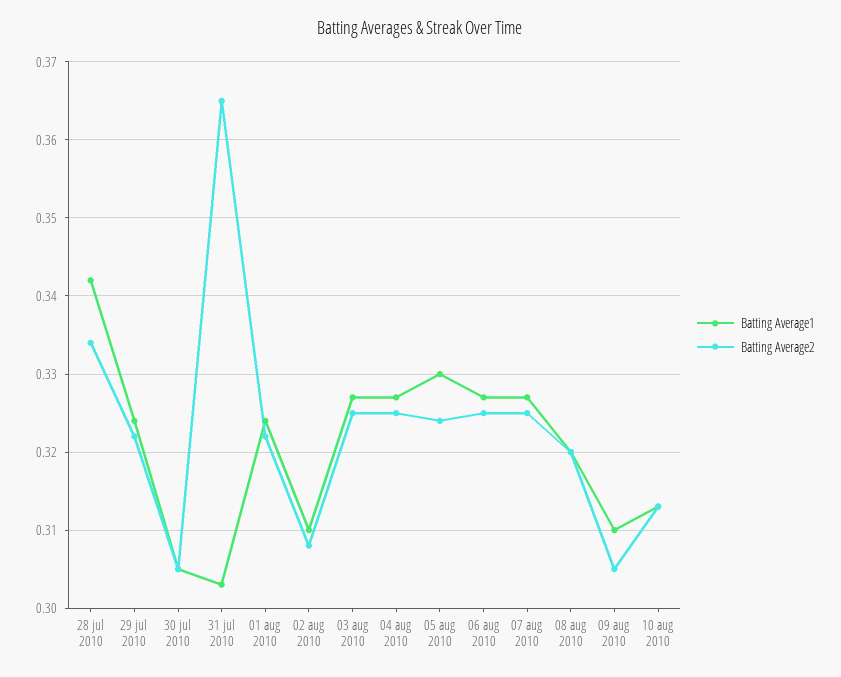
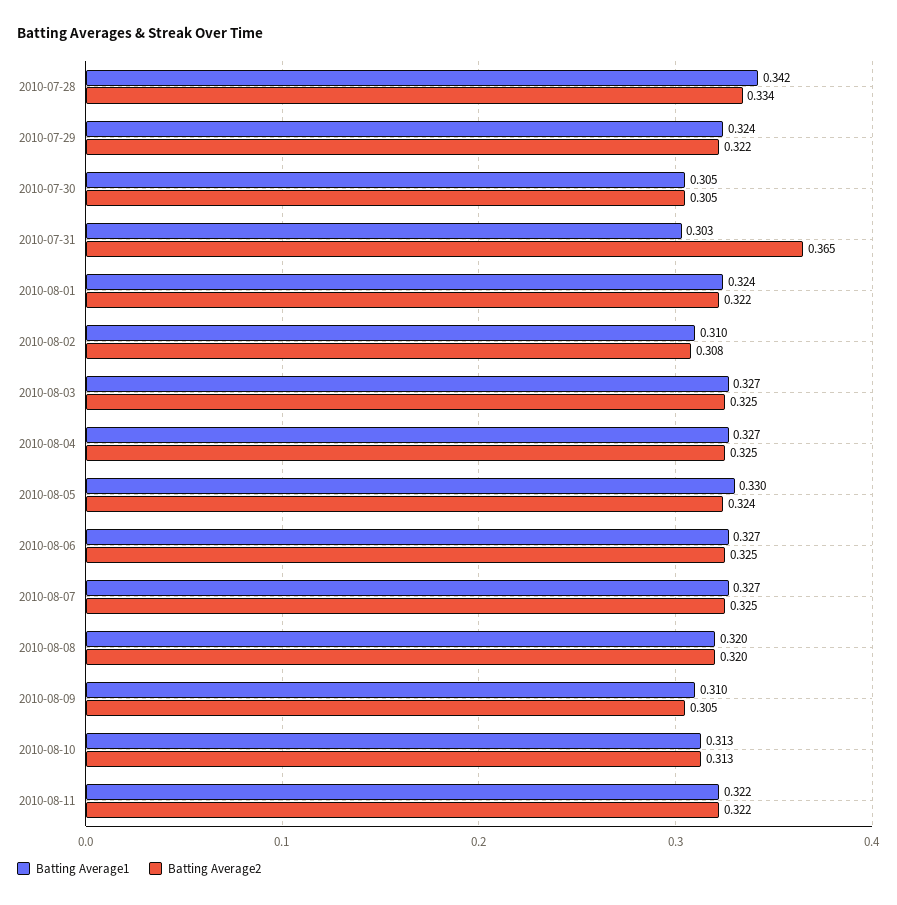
Batting Average1, 2010-08-11: none -> 0.322
Batting Average2, 2010-08-11: none -> 0.322

